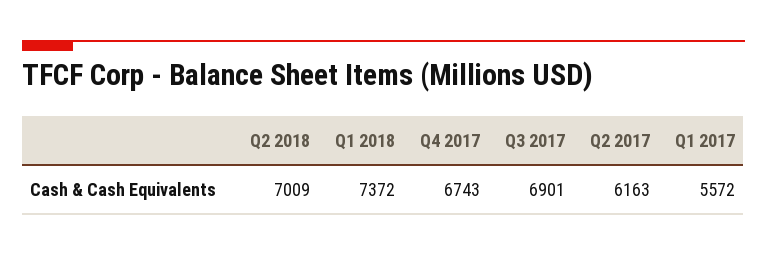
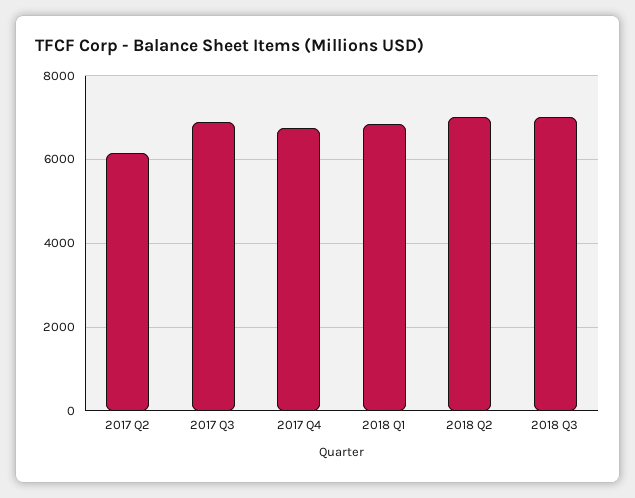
Q1 2018: 7372 -> 6800
Q1 2017: 5572 -> none
2018 Q3: none -> 7000

